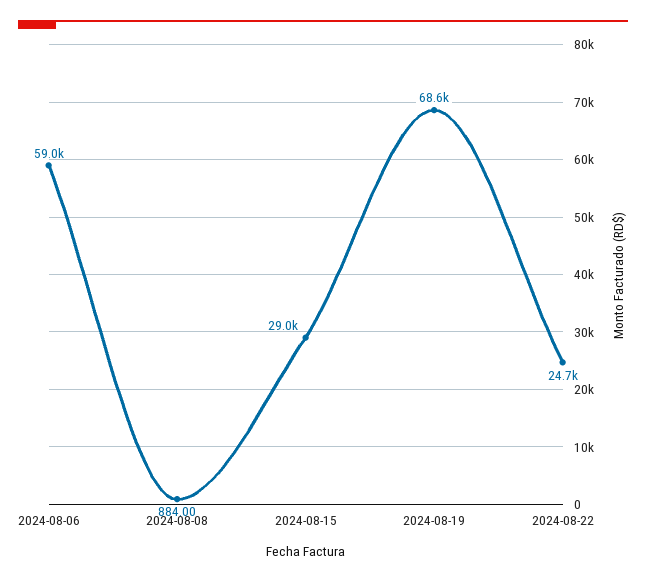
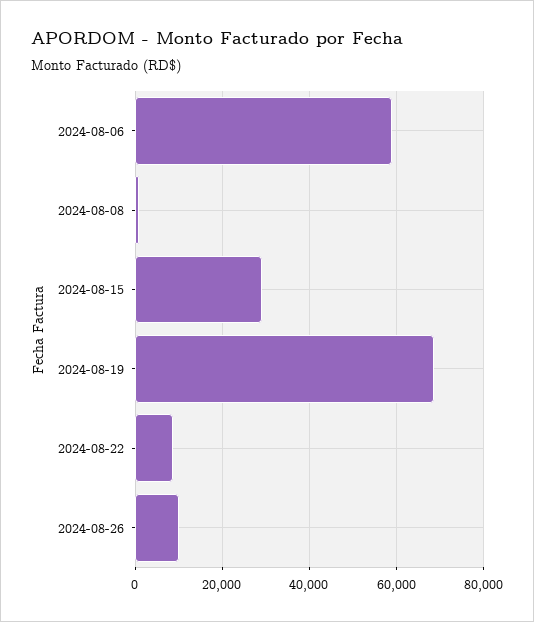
2024-08-22: 24700 -> 8000
2024-08-26: none -> 10000

